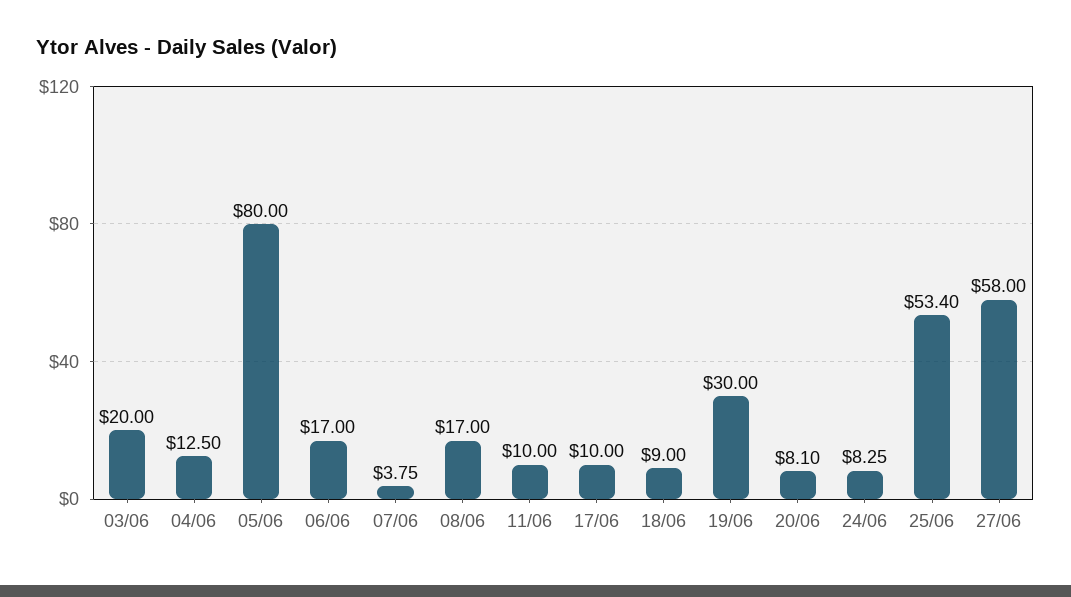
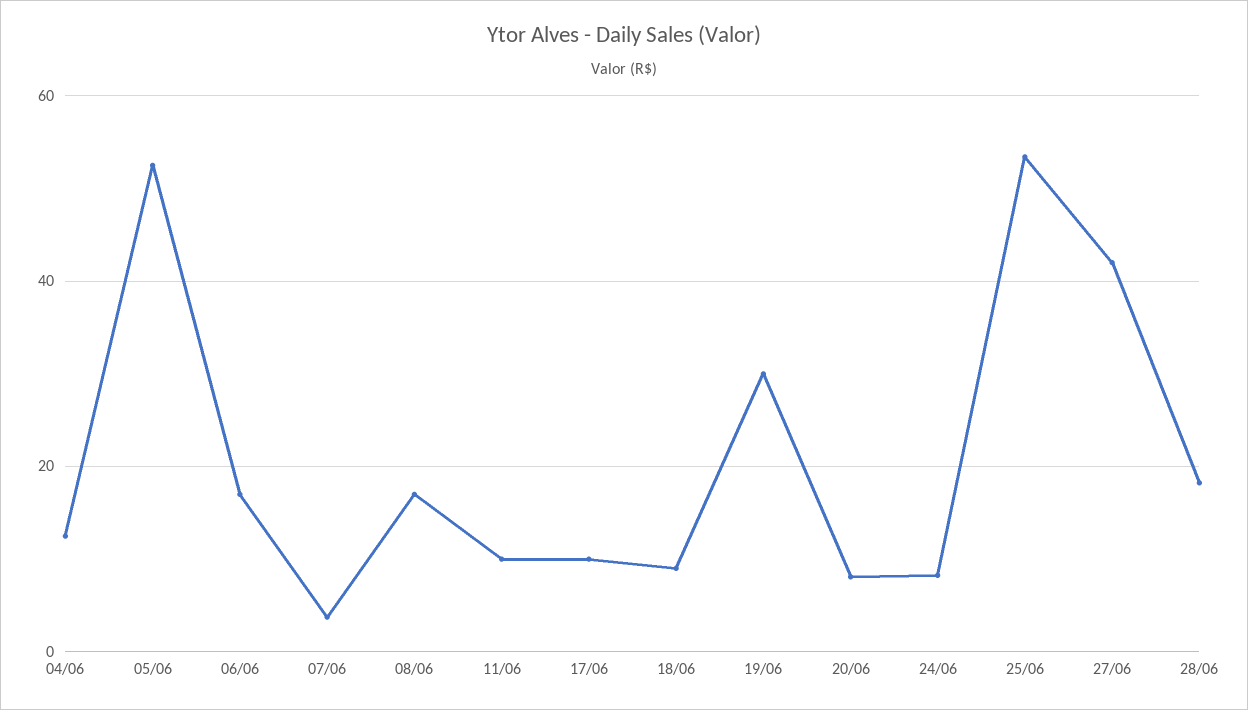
03/06: 20 -> none
05/06: 80 -> 52
27/06: 58 -> 42
28/06: none -> 18

